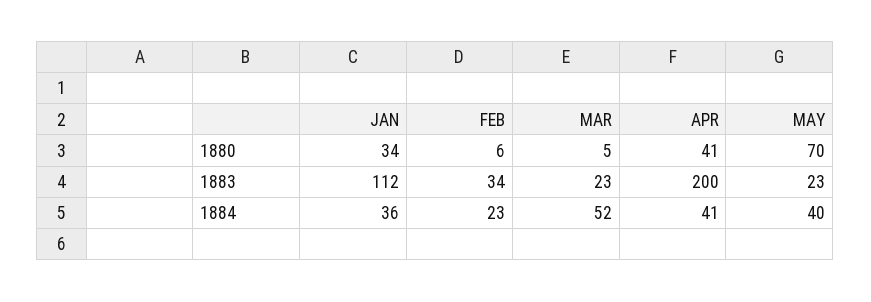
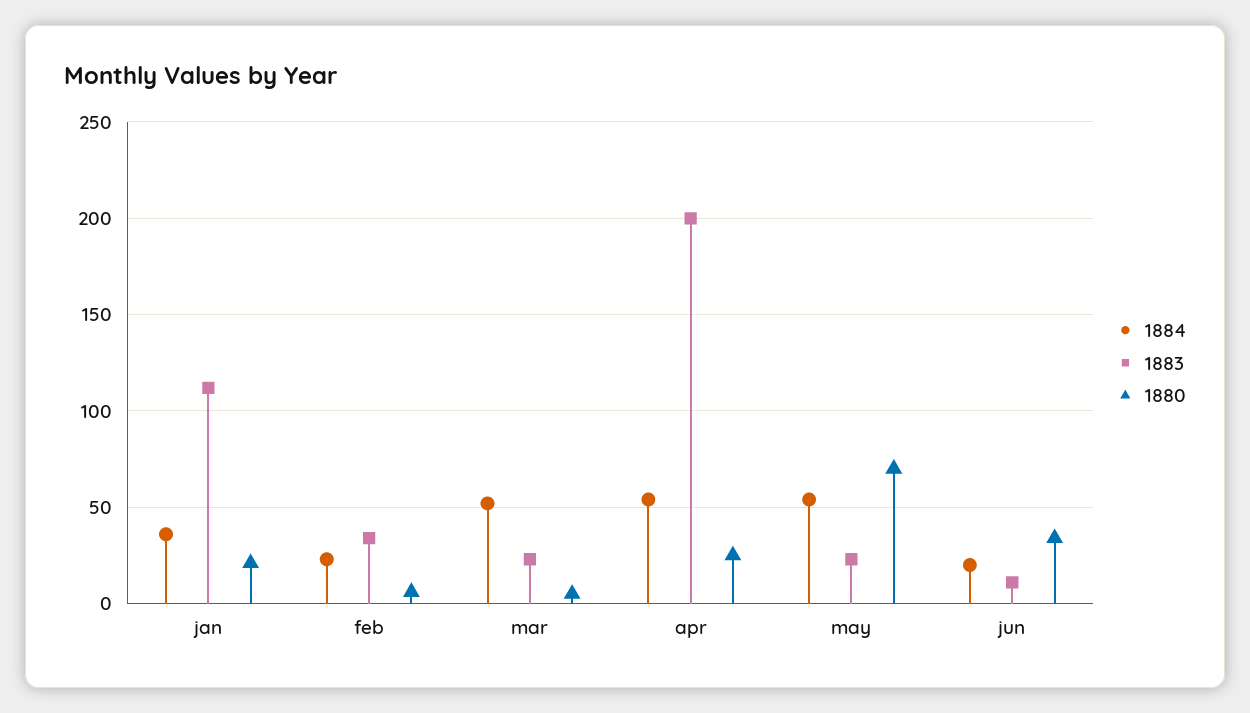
1880, JAN: 34 -> 20
1880, APR: 41 -> 25
1884, APR: 41 -> 55
1884, MAY: 40 -> 55
1884, jun: none -> 20
1883, jun: none -> 10
1880, jun: none -> 35

